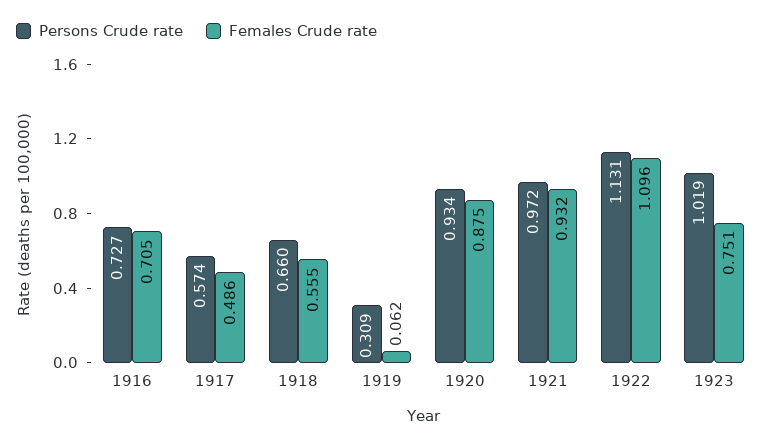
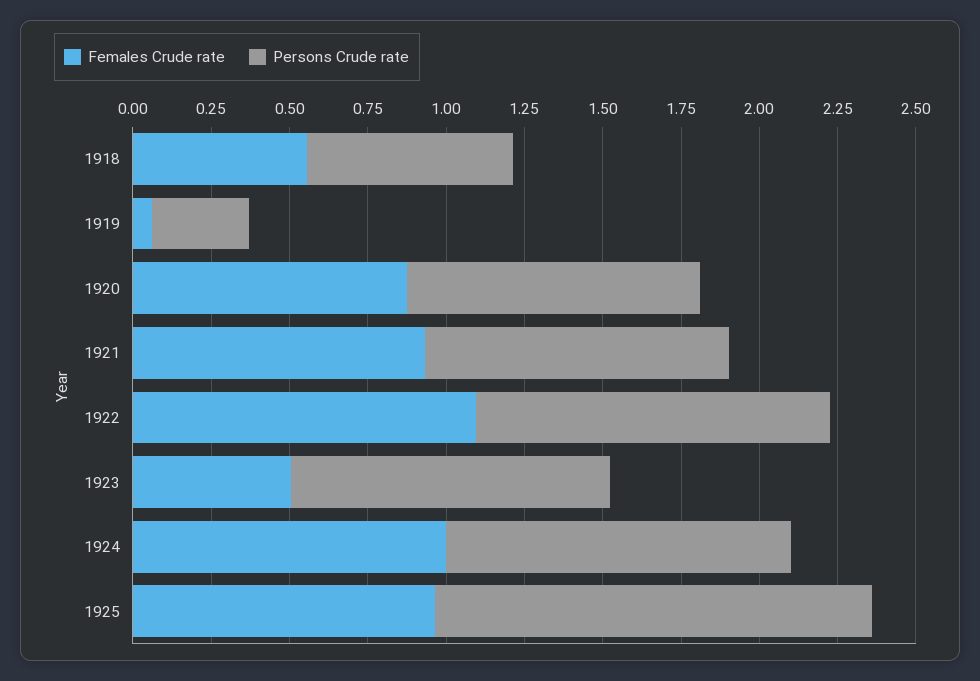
Persons Crude rate, 1916: 0.727 -> none
Females Crude rate, 1916: 0.705 -> none
Persons Crude rate, 1917: 0.574 -> none
Females Crude rate, 1917: 0.486 -> none
Females Crude rate, 1923: 0.751 -> 0.5
Females Crude rate, 1924: none -> 1
Persons Crude rate, 1924: none -> 1.1
Females Crude rate, 1925: none -> 0.95
Persons Crude rate, 1925: none -> 1.4

